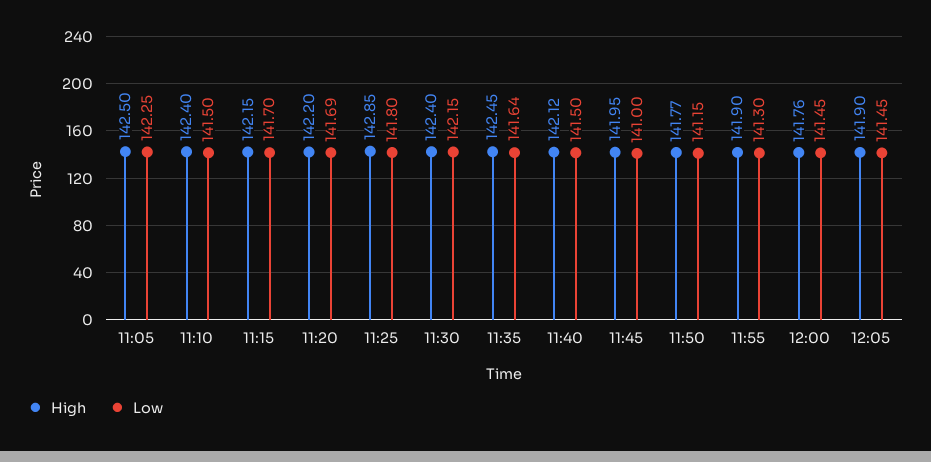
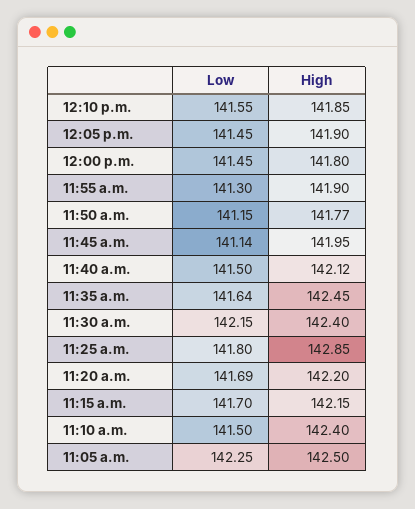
Low, 11:45: 141 -> 141.14
High, 12:00: 141.76 -> 141.8
Low, 12:10 p.m.: none -> 141.55
High, 12:10 p.m.: none -> 141.85

